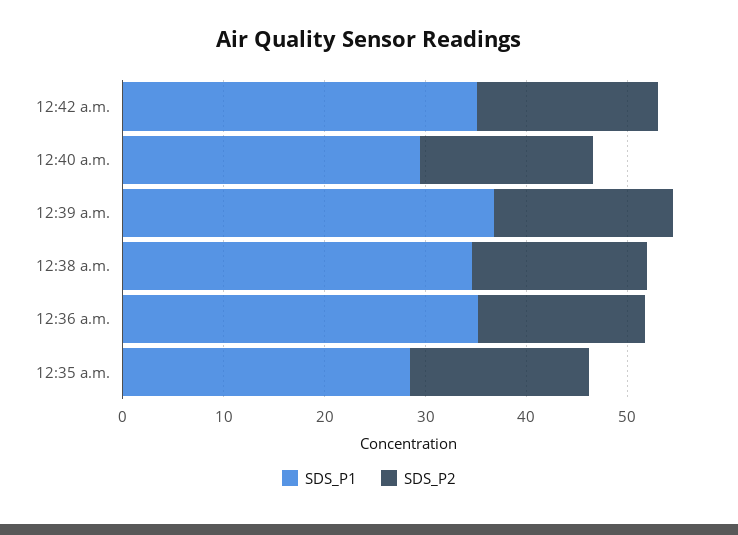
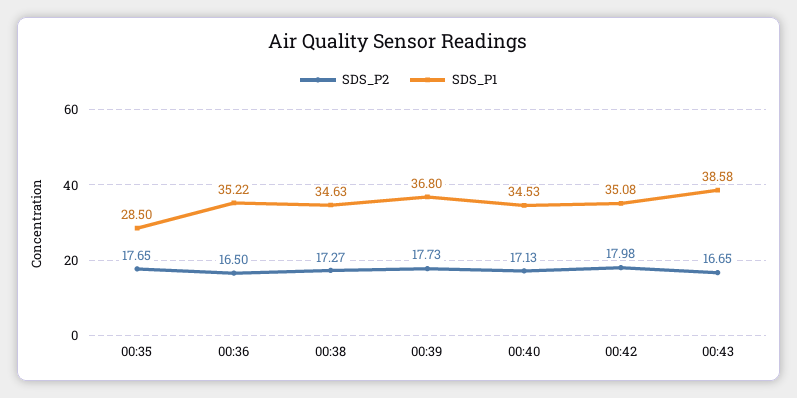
SDS_P1, 12:40 a.m.: 30 -> 34.53
SDS_P2, 00:43: none -> 16.65
SDS_P1, 00:43: none -> 38.58

